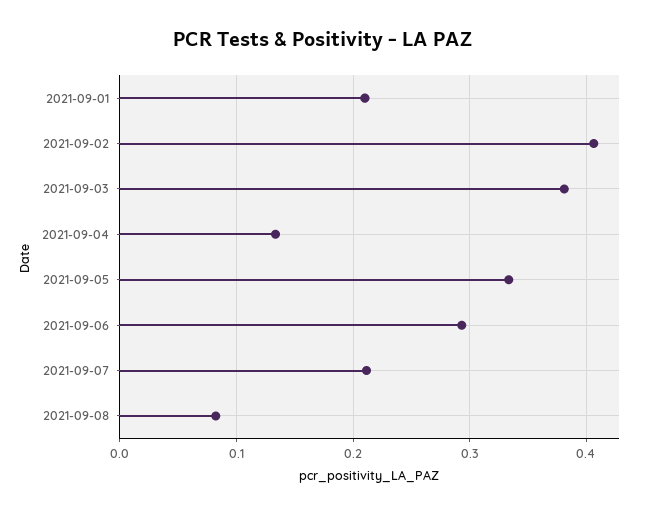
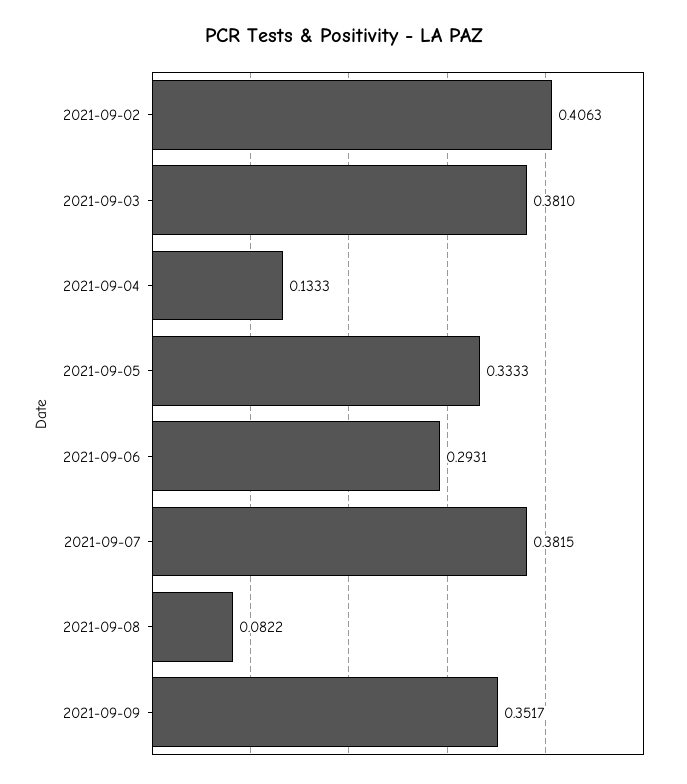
2021-09-01: 0.21 -> none
2021-09-07: 0.21 -> 0.3815
2021-09-09: none -> 0.3517

